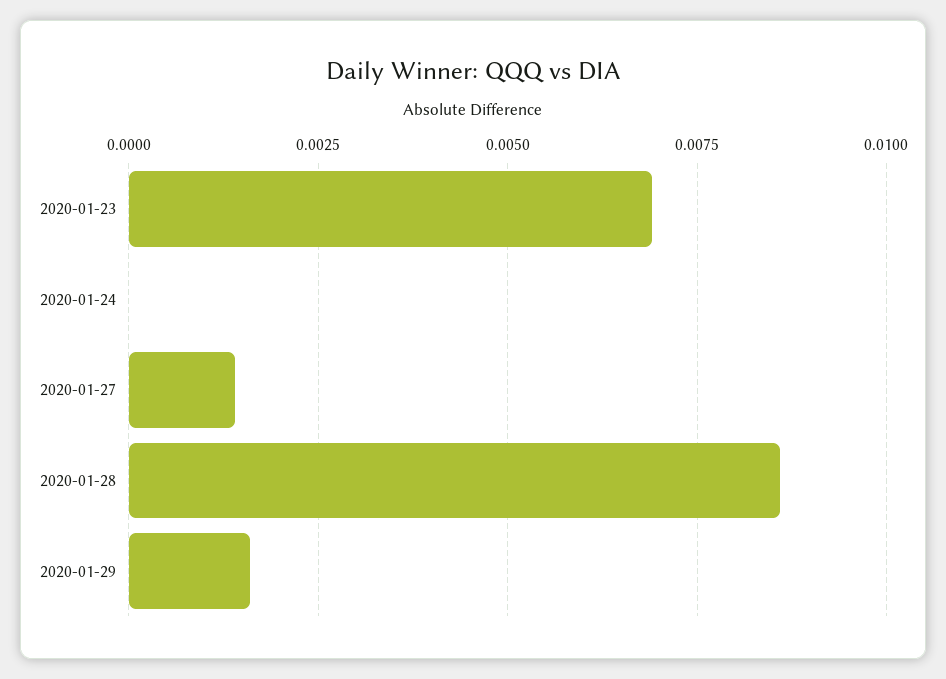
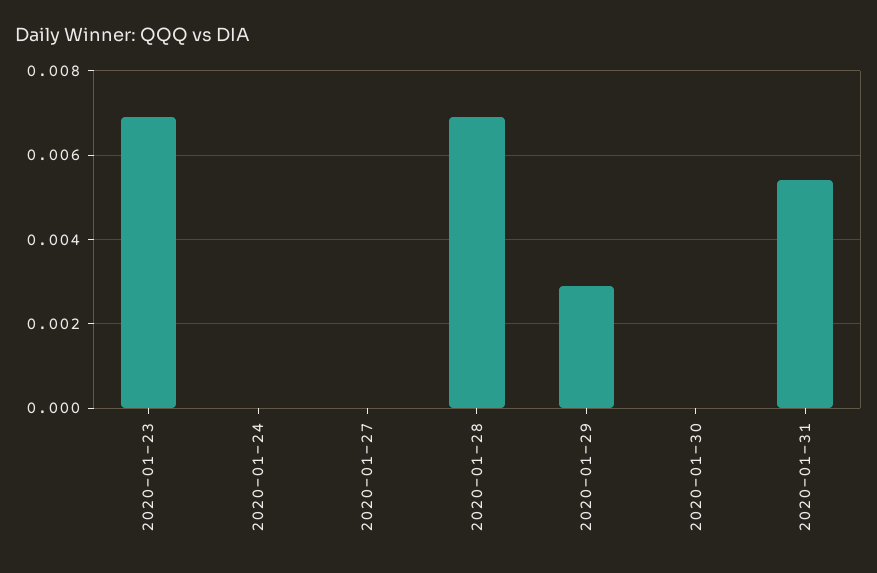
2020-01-27: 0.0015 -> 0
2020-01-28: 0.0085 -> 0.007
2020-01-29: 0.0015 -> 0.003
2020-01-30: none -> 0
2020-01-31: none -> 0.0055

